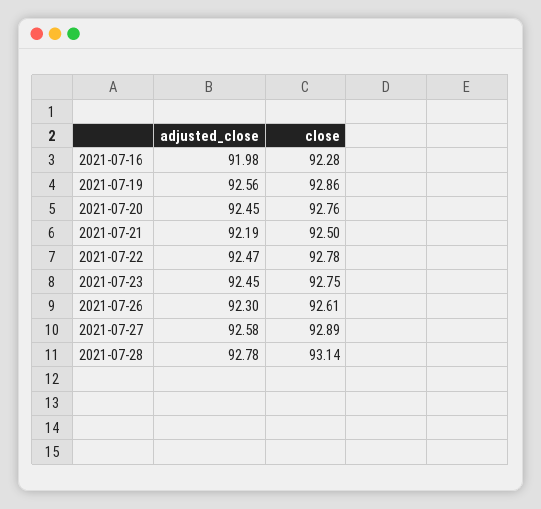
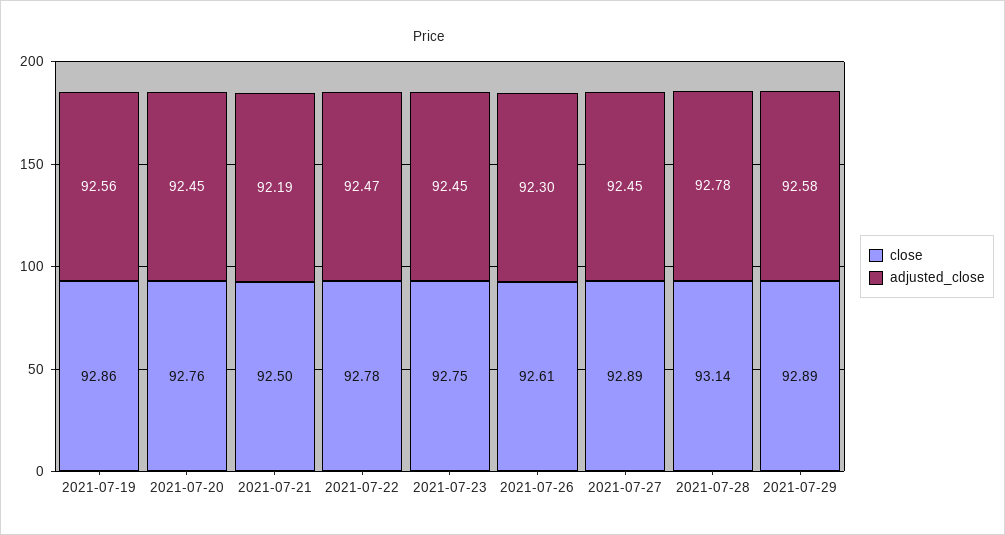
adjusted_close, 2021-07-16: 91.98 -> none
close, 2021-07-16: 92.28 -> none
adjusted_close, 2021-07-27: 92.58 -> 92.45
close, 2021-07-29: none -> 92.89
adjusted_close, 2021-07-29: none -> 92.58

